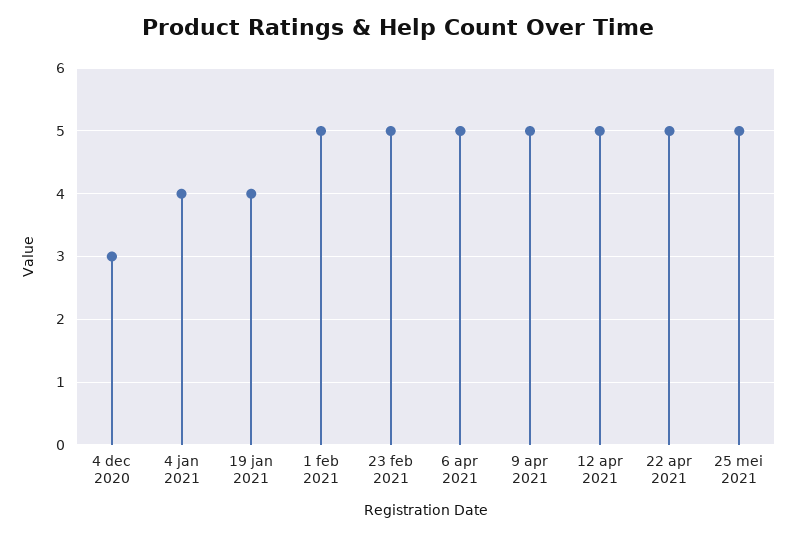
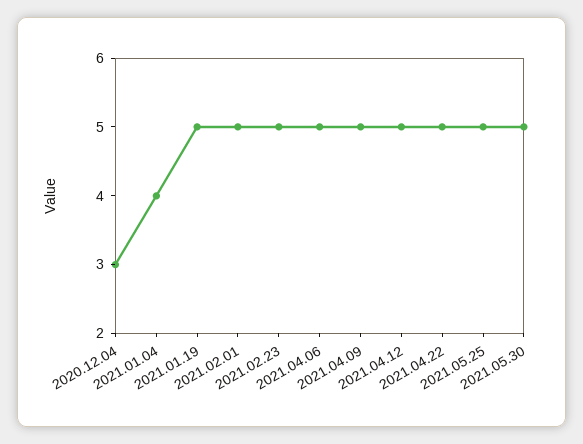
19 jan 2021: 4 -> 5
2021.05.30: none -> 5

